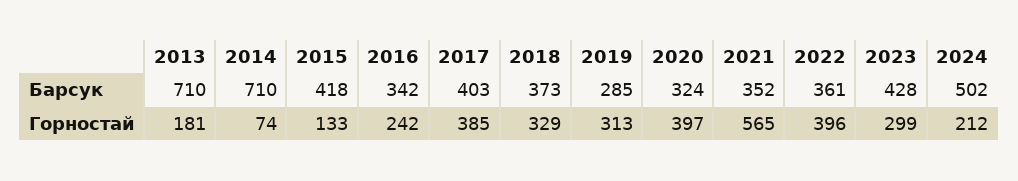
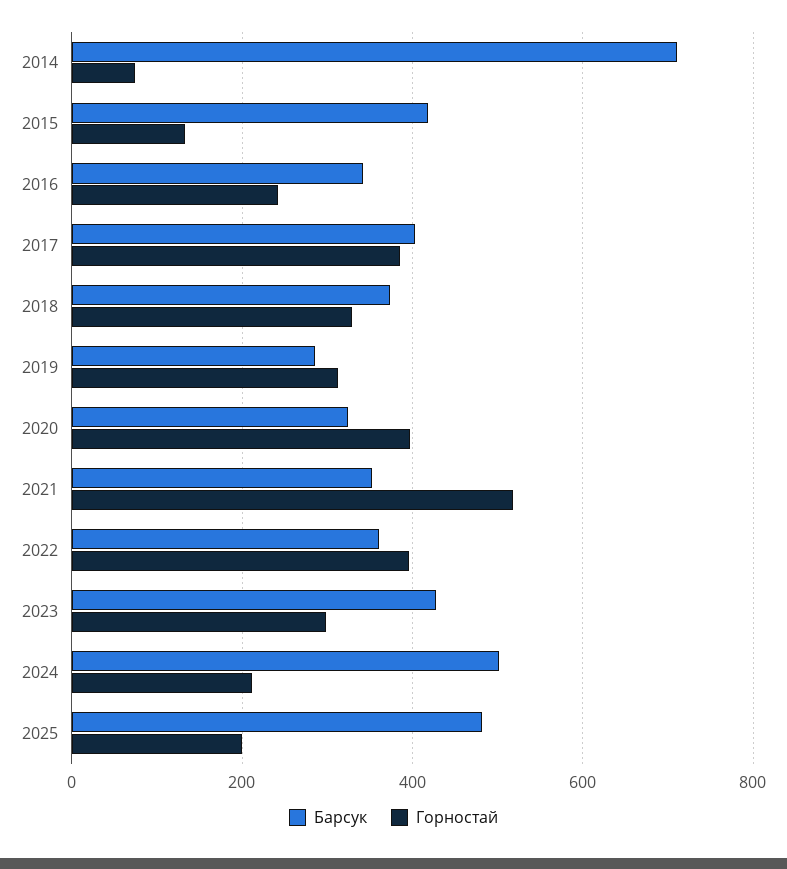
Барсук, 2013: 710 -> none
Горностай, 2013: 181 -> none
Горностай, 2021: 565 -> 520
Барсук, 2025: none -> 480
Горностай, 2025: none -> 200

